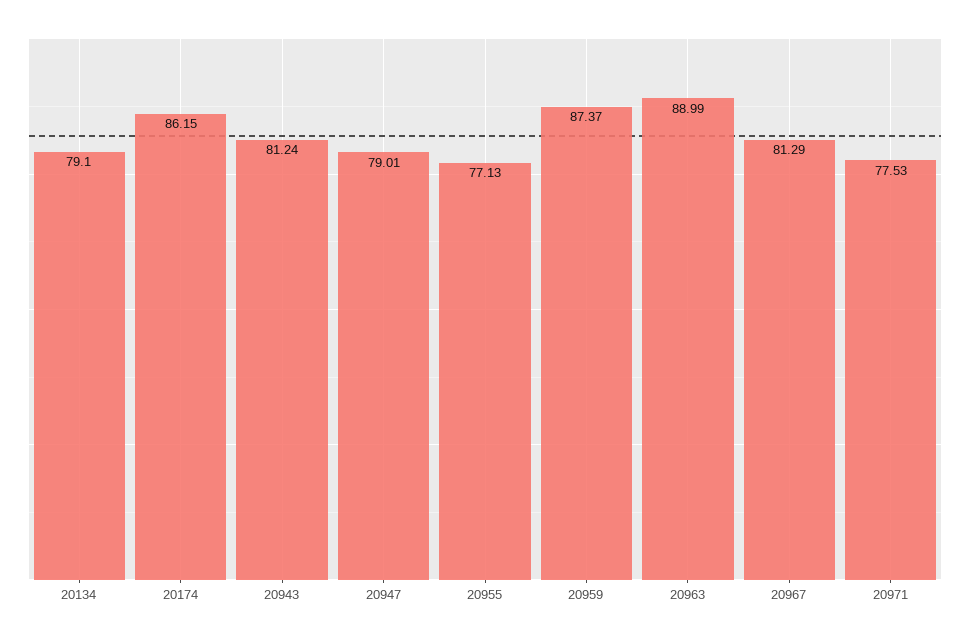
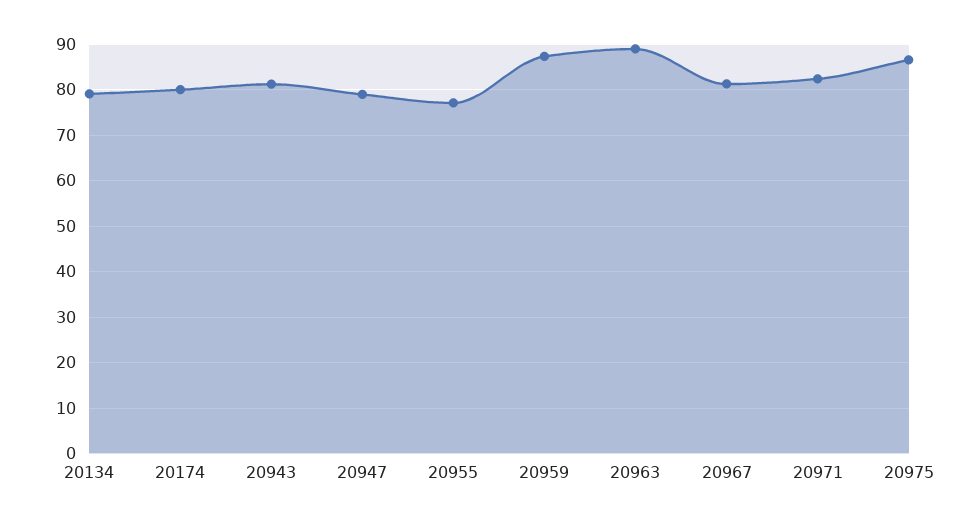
20174: 86.15 -> 80
20971: 77.53 -> 82
20975: none -> 86

